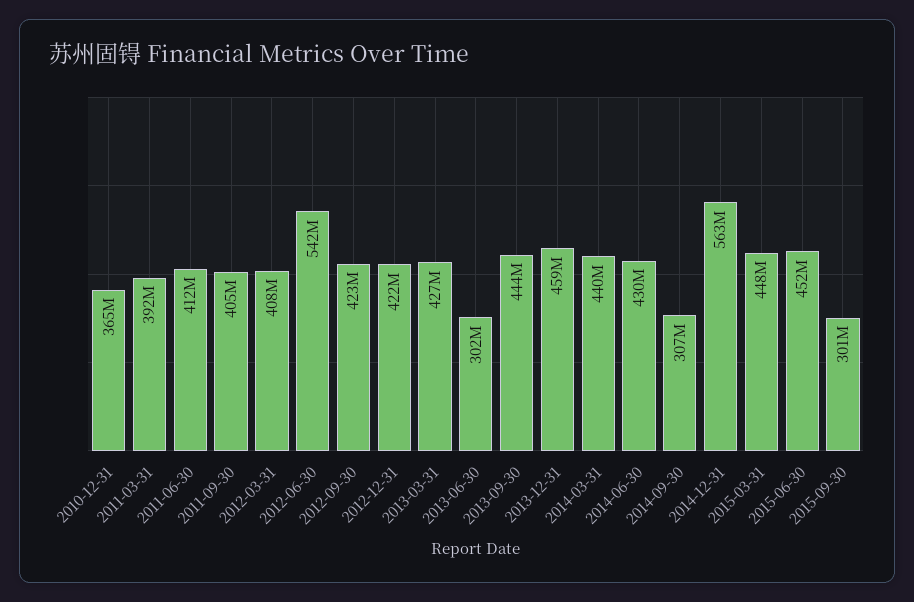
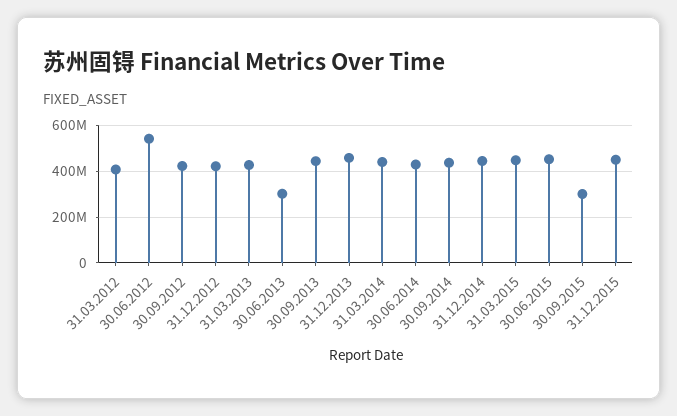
2010-12-31: 365000000 -> none
2011-03-31: 392000000 -> none
2011-06-30: 412000000 -> none
2011-09-30: 405000000 -> none
2014-09-30: 307000000 -> 450000000
2014-12-31: 563000000 -> 450000000
31.12.2015: none -> 450000000

